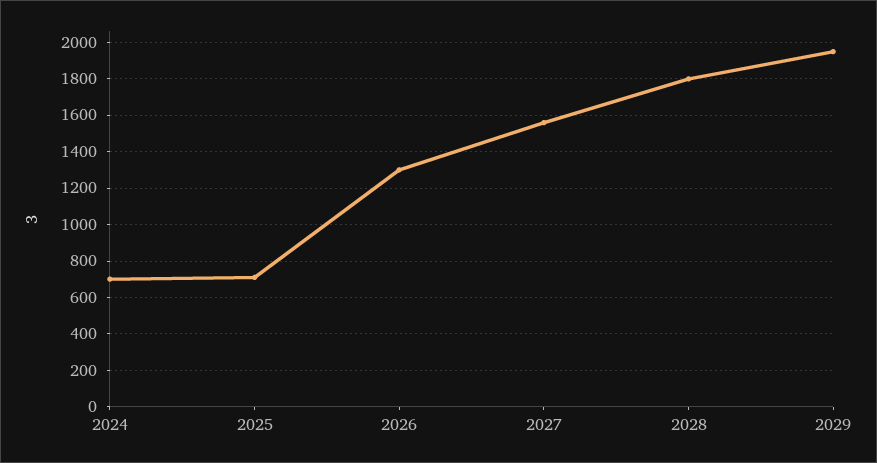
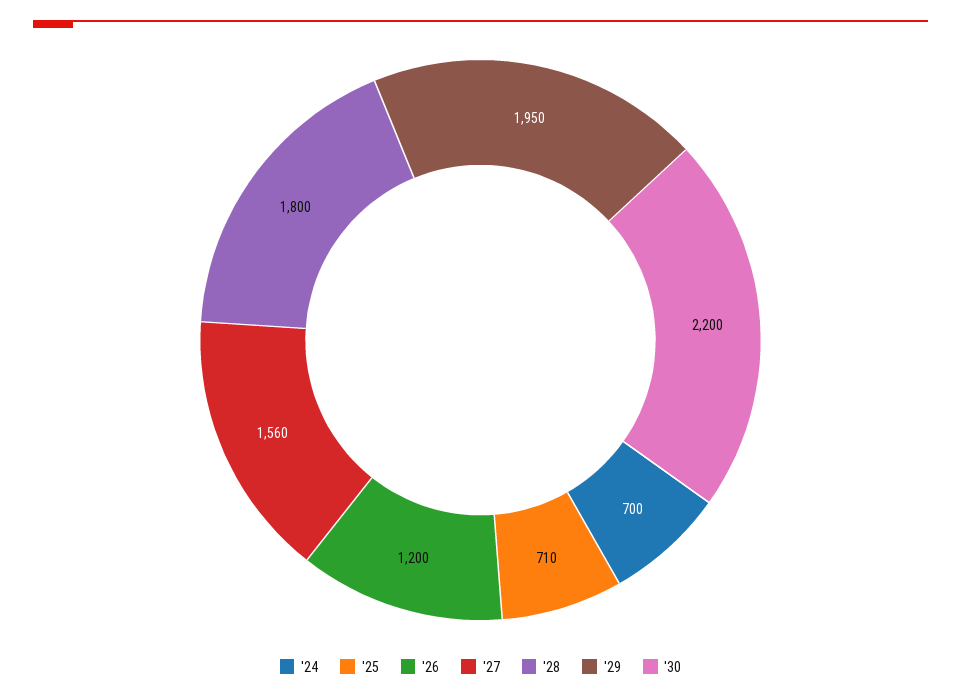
2026: 1300 -> 1200
'30: none -> 2200

